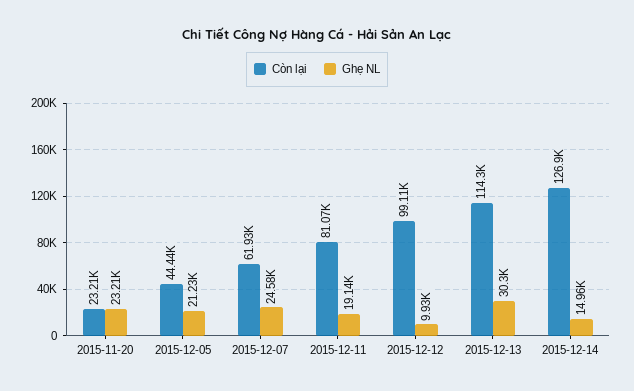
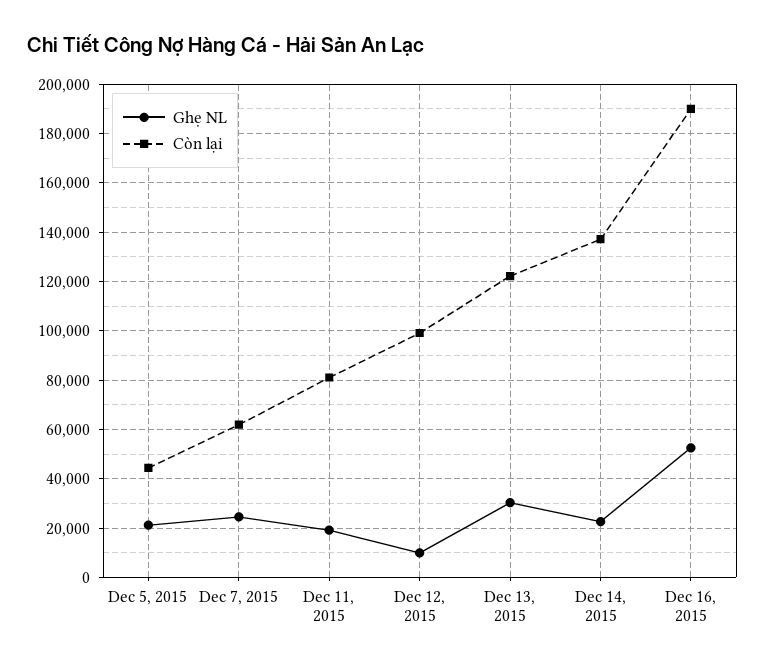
Còn lại, 2015-11-20: 23210 -> none
Ghẹ NL, 2015-11-20: 23210 -> none
Còn lại, 2015-12-13: 114300 -> 122500
Còn lại, 2015-12-14: 126900 -> 137500
Ghẹ NL, 2015-12-14: 14960 -> 22500
Ghẹ NL, Dec 16, 2015: none -> 52500
Còn lại, Dec 16, 2015: none -> 190000

